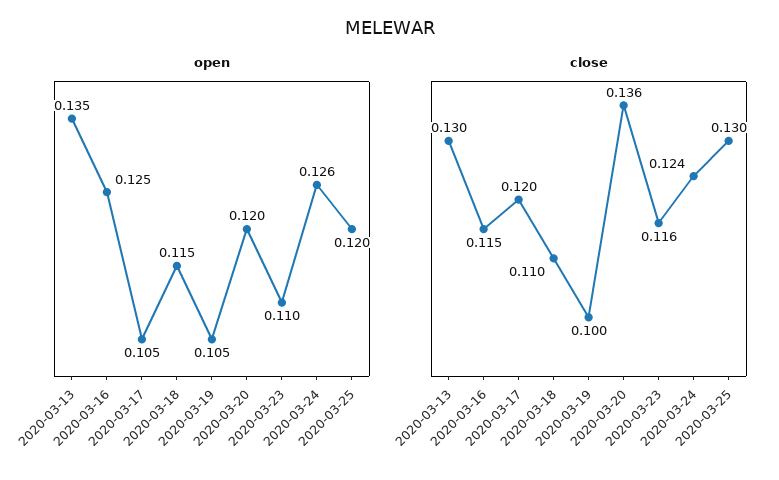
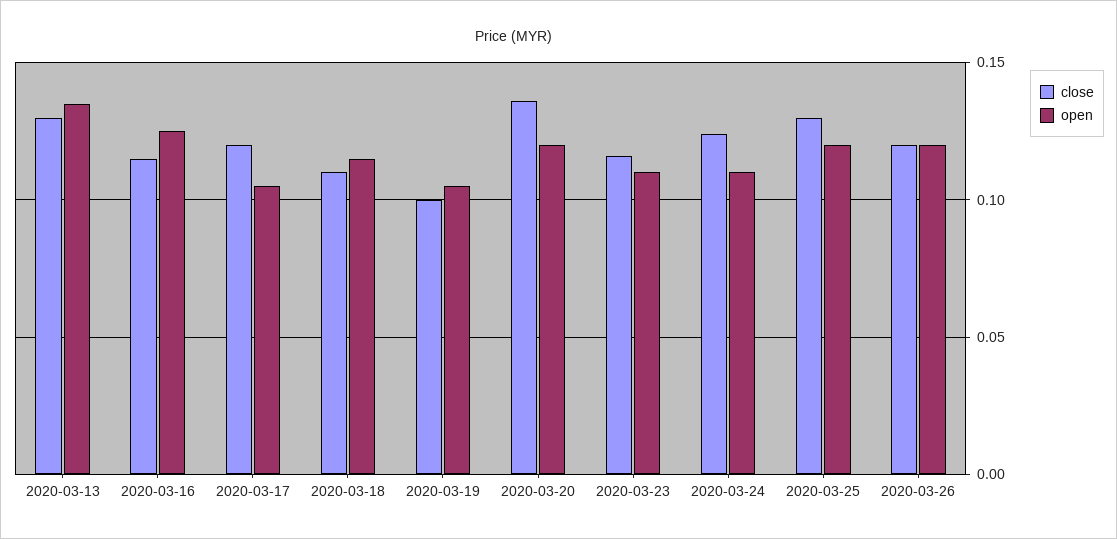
open, 2020-03-24: 0.126 -> 0.11
close, 2020-03-26: none -> 0.12
open, 2020-03-26: none -> 0.12

